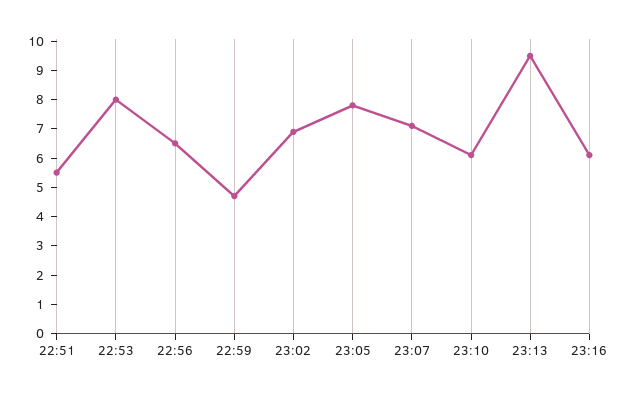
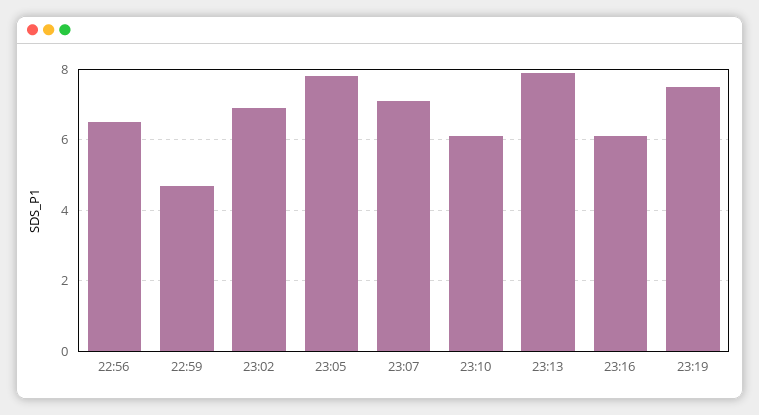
22:51: 5.5 -> none
22:53: 8 -> none
23:13: 9.5 -> 8
23:19: none -> 7.5

